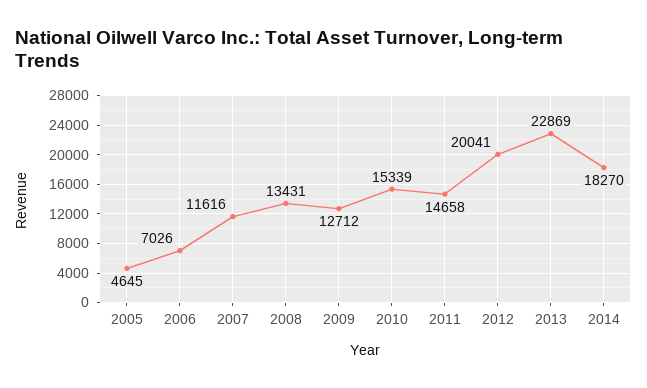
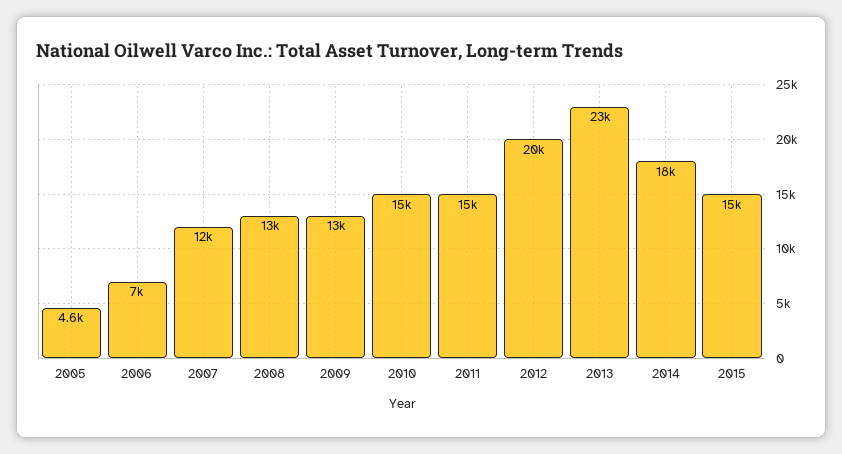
2015: none -> 15000

